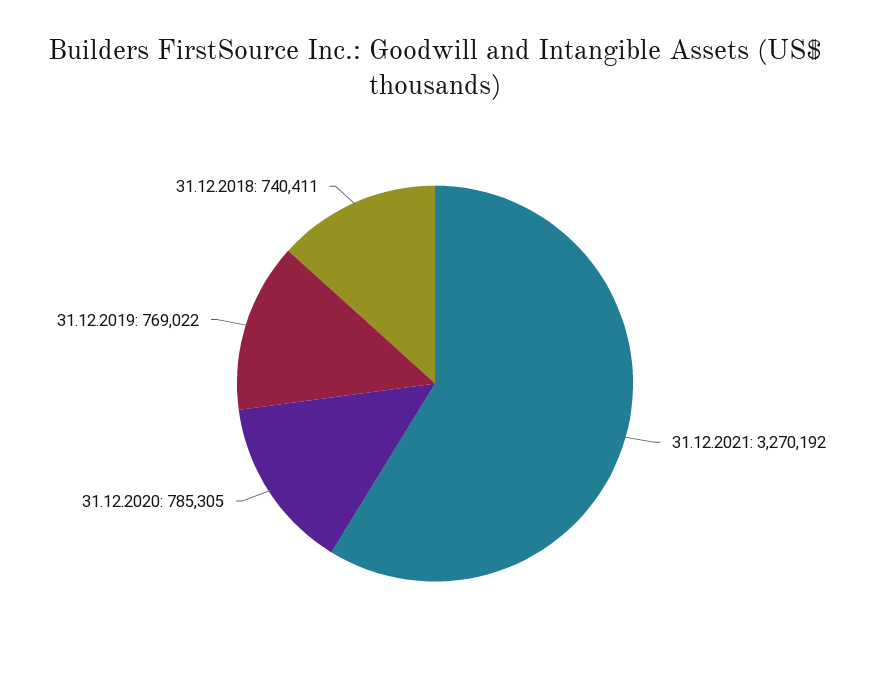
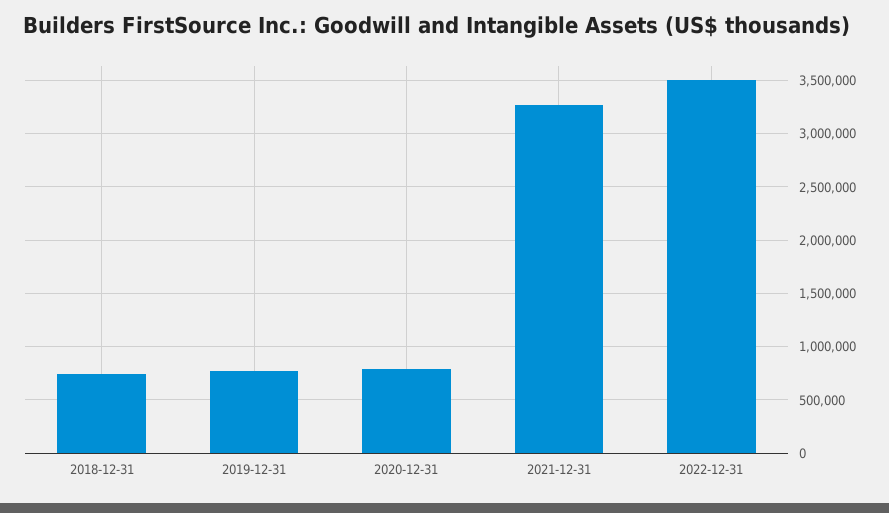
2022-12-31: none -> 3500000

